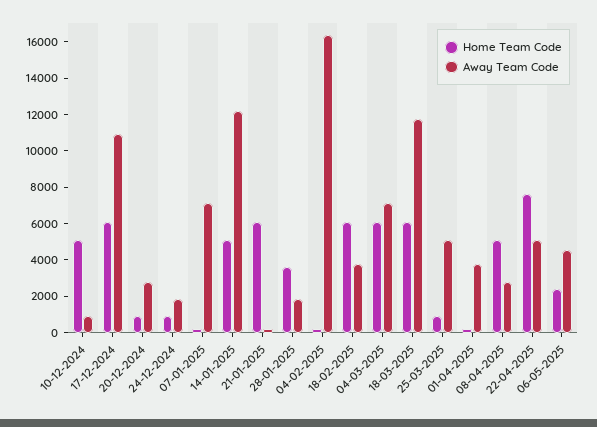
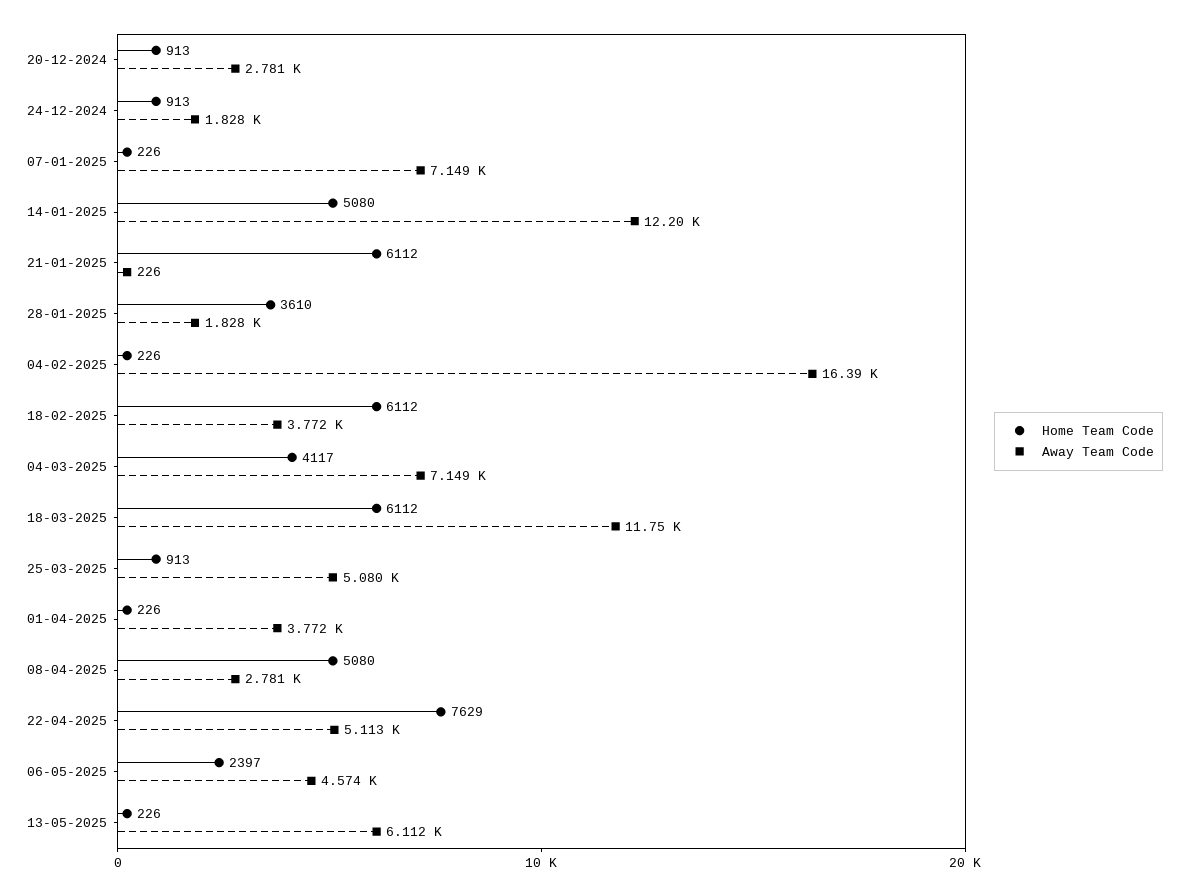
Home Team Code, 10-12-2024: 5000 -> none
Away Team Code, 10-12-2024: 1000 -> none
Home Team Code, 17-12-2024: 6000 -> none
Away Team Code, 17-12-2024: 11000 -> none
Home Team Code, 04-03-2025: 6000 -> 4117
Home Team Code, 13-05-2025: none -> 226
Away Team Code, 13-05-2025: none -> 6112

